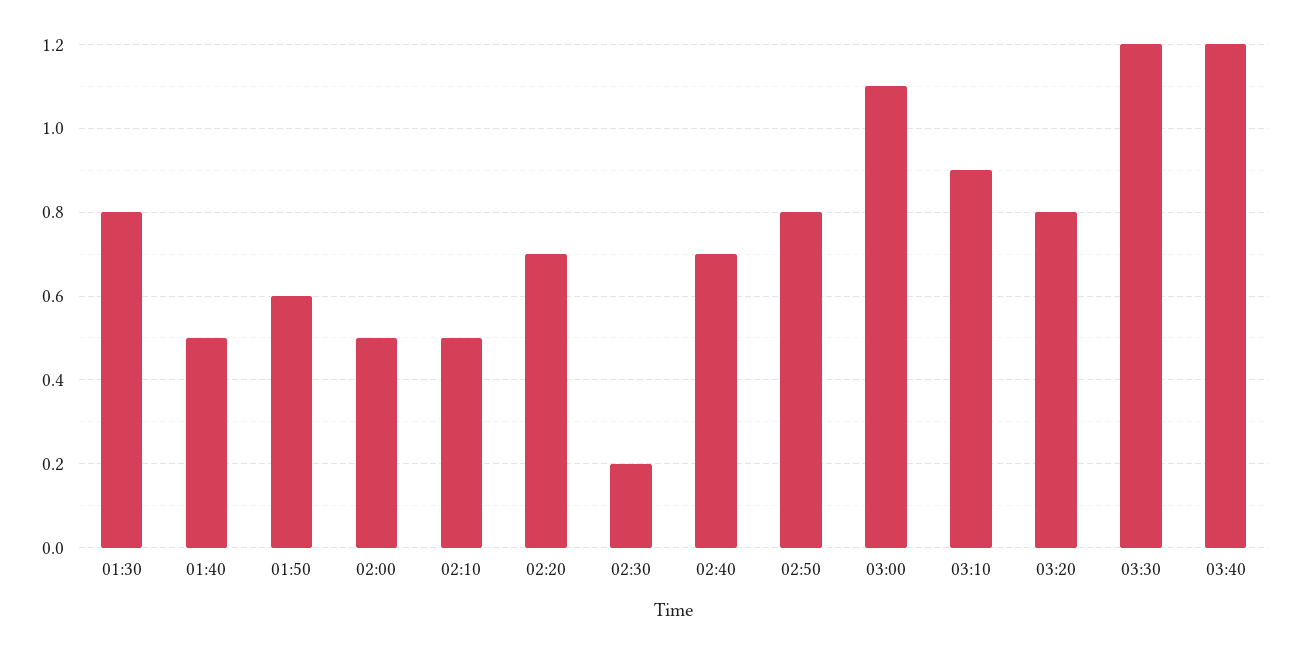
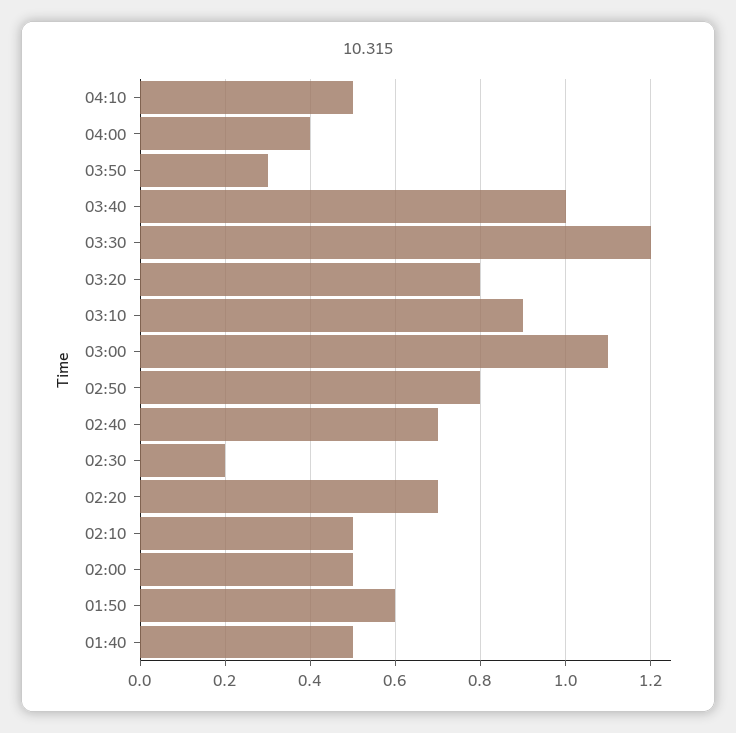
01:30: 0.8 -> none
03:40: 1.2 -> 1
04:10: none -> 0.5
04:00: none -> 0.4
03:50: none -> 0.3

